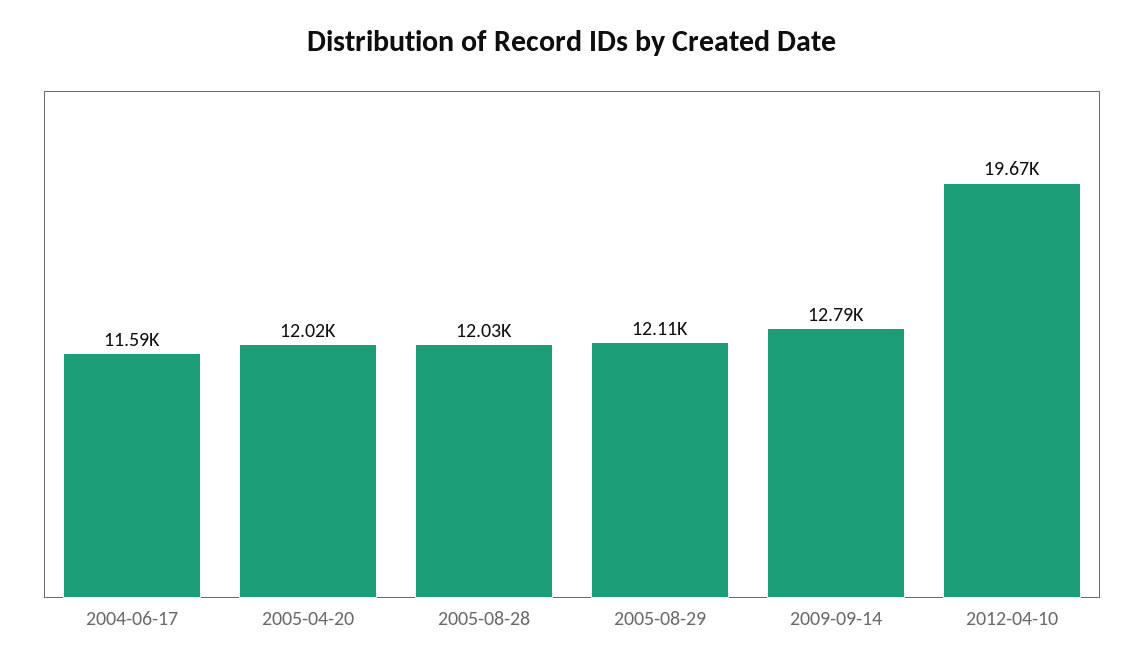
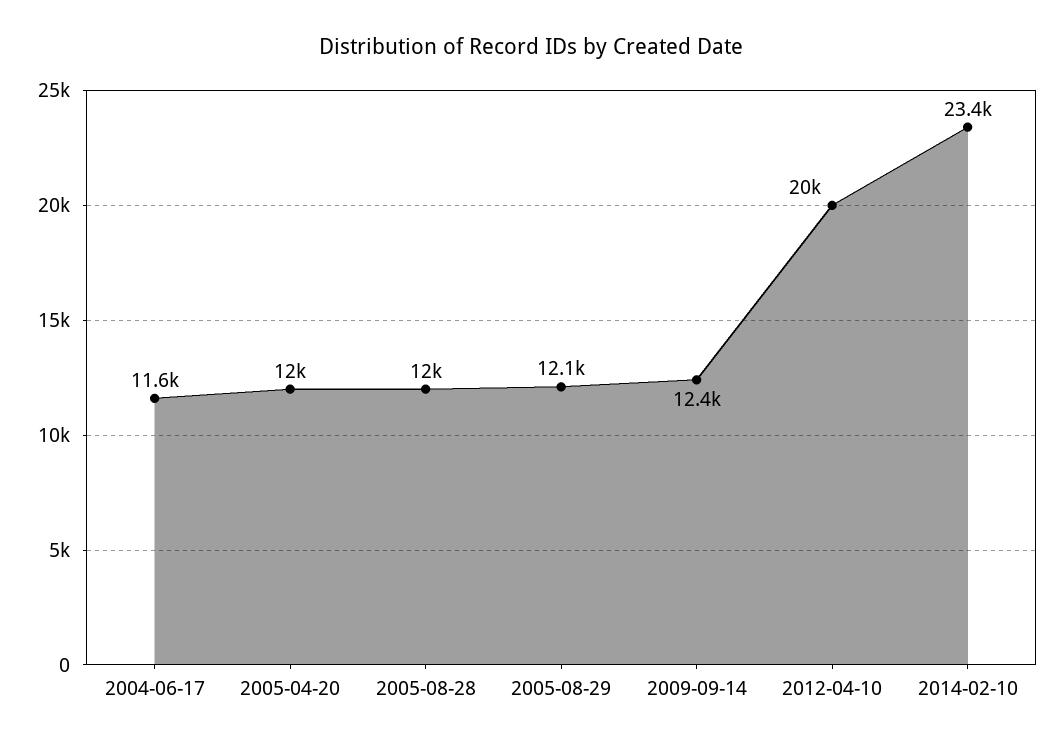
2009-09-14: 12790 -> 12400
2012-04-10: 19670 -> 20000
2014-02-10: none -> 23400

